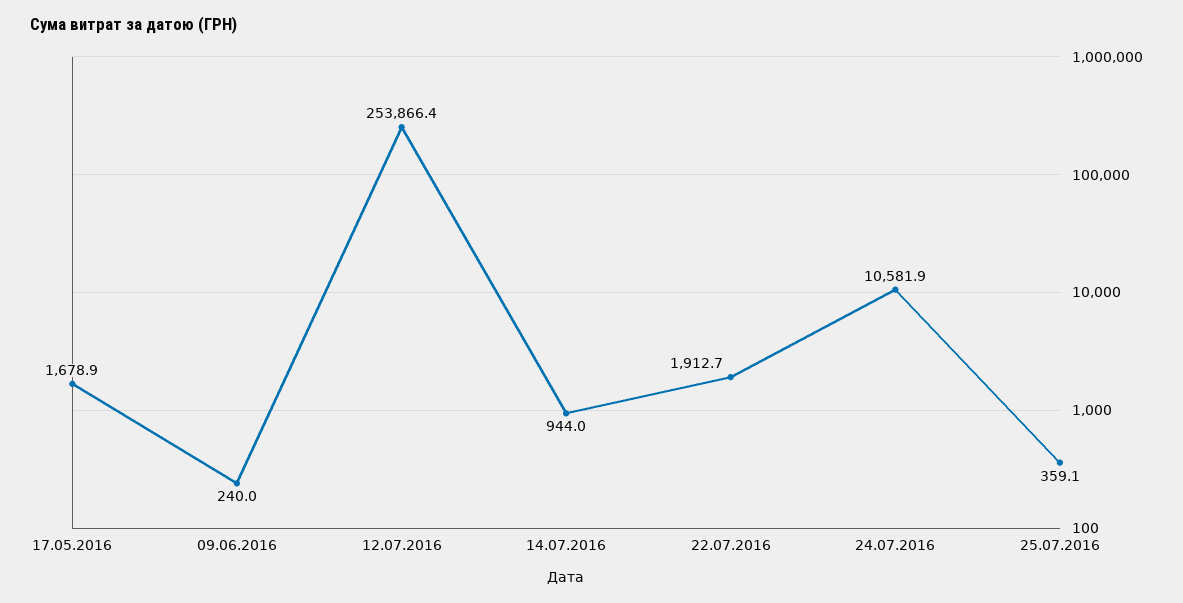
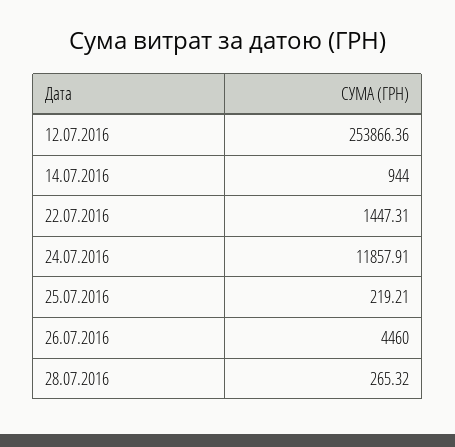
17.05.2016: 1678.9 -> none
09.06.2016: 240 -> none
22.07.2016: 1912.7 -> 1447.31
24.07.2016: 10581.9 -> 11857.91
25.07.2016: 359.1 -> 219.21
26.07.2016: none -> 4460
28.07.2016: none -> 265.32

